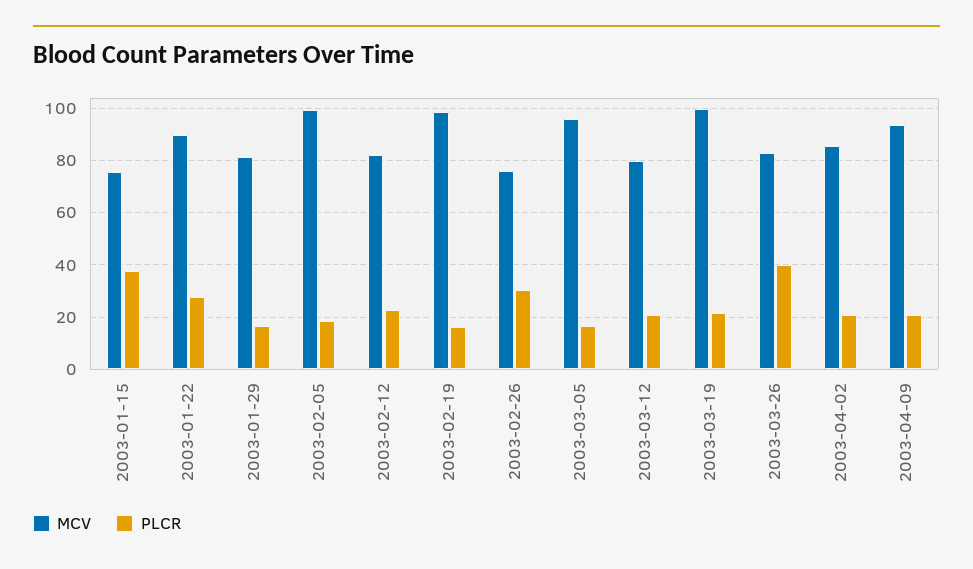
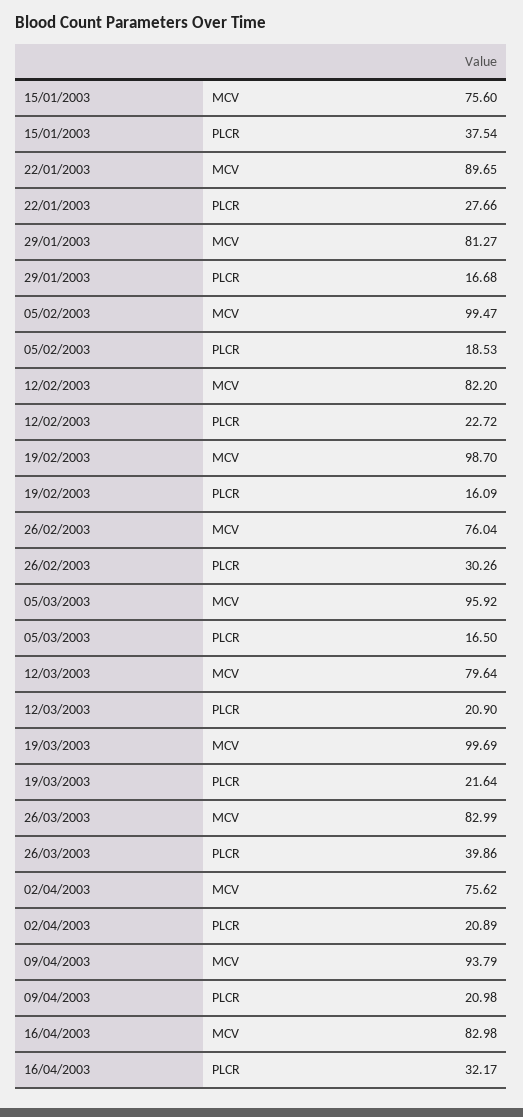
MCV, 2003-04-02: 85 -> 75.62
MCV, 16/04/2003: none -> 82.98
PLCR, 16/04/2003: none -> 32.17

